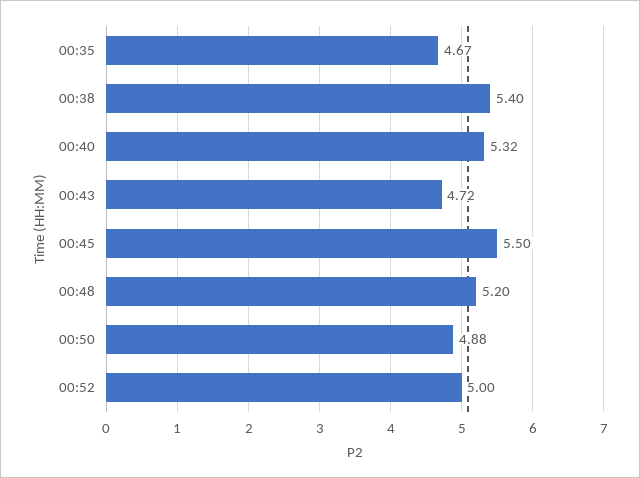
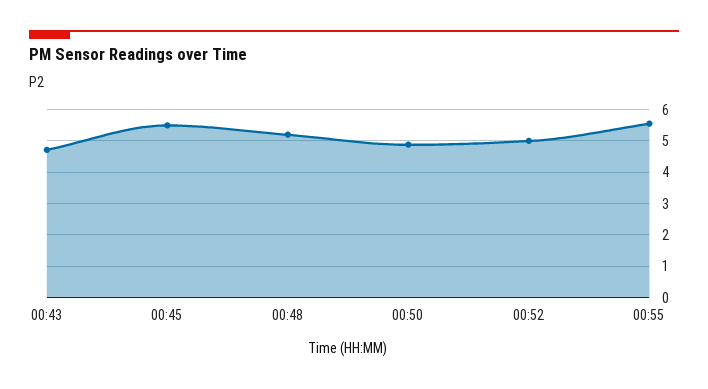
00:35: 4.67 -> none
00:38: 5.4 -> none
00:40: 5.32 -> none
00:55: none -> 5.6

